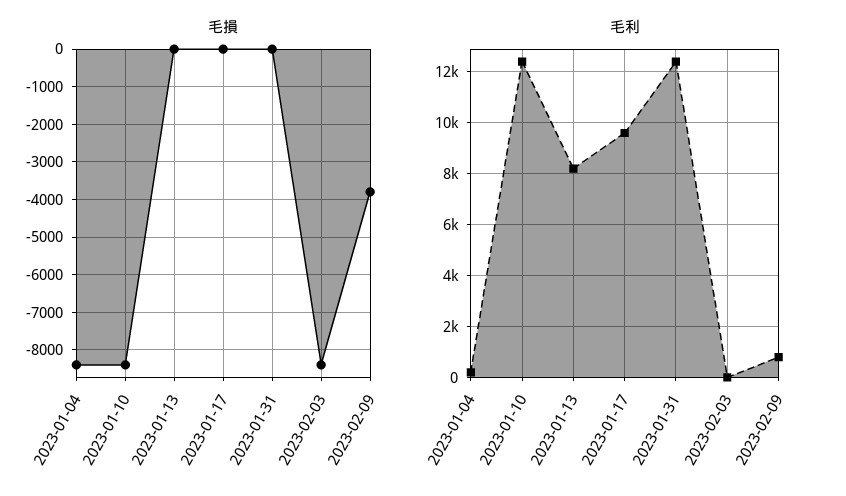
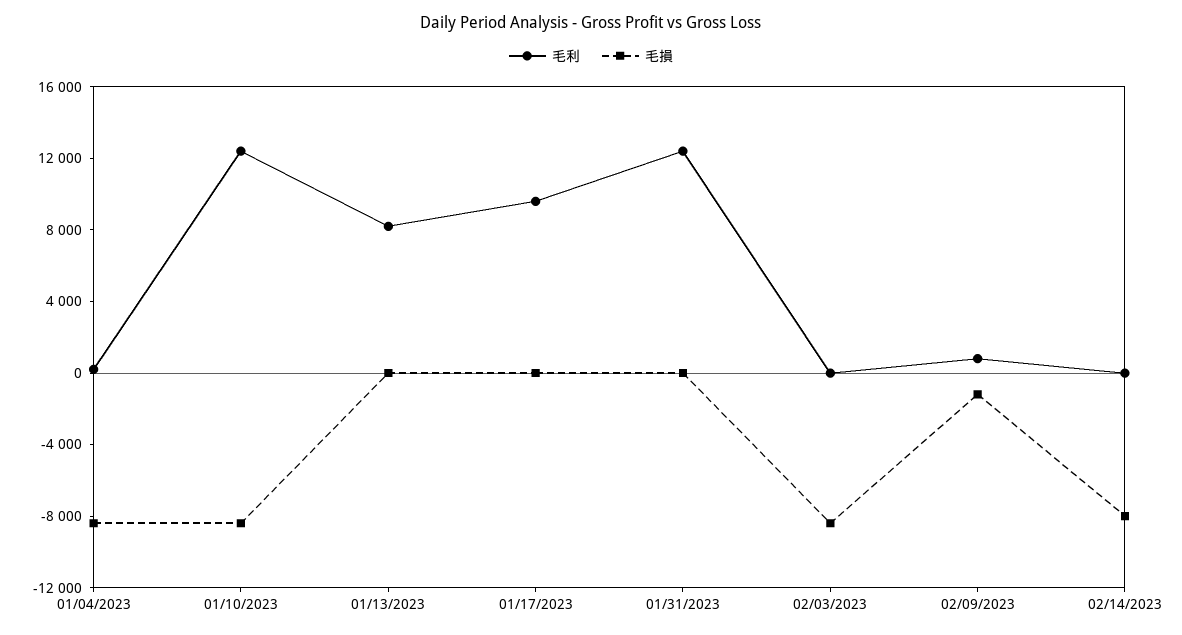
毛損, 2023-02-09: -3800 -> -1000
毛利, 02/14/2023: none -> 0
毛損, 02/14/2023: none -> -8000

